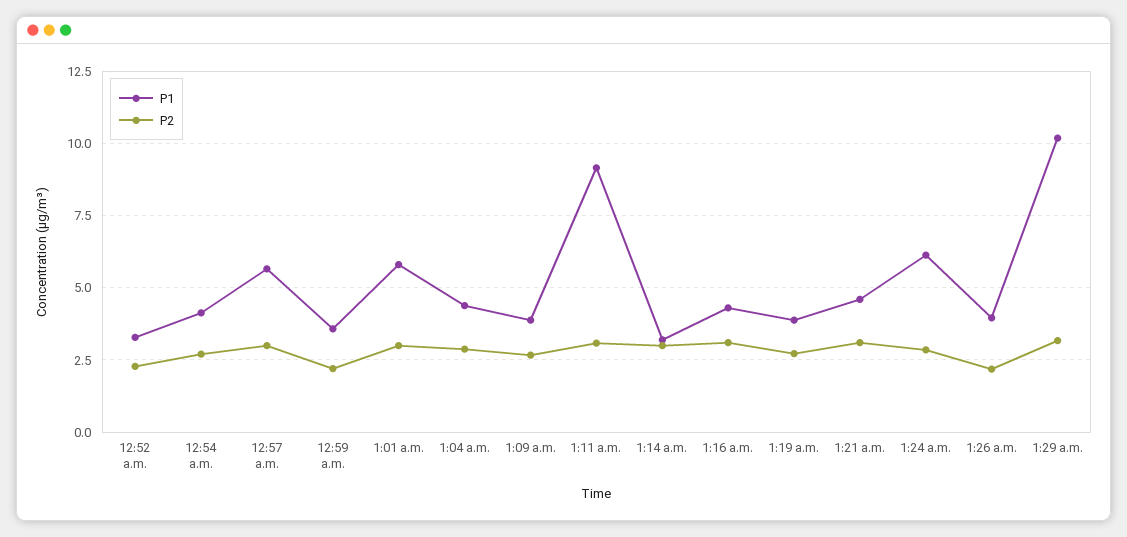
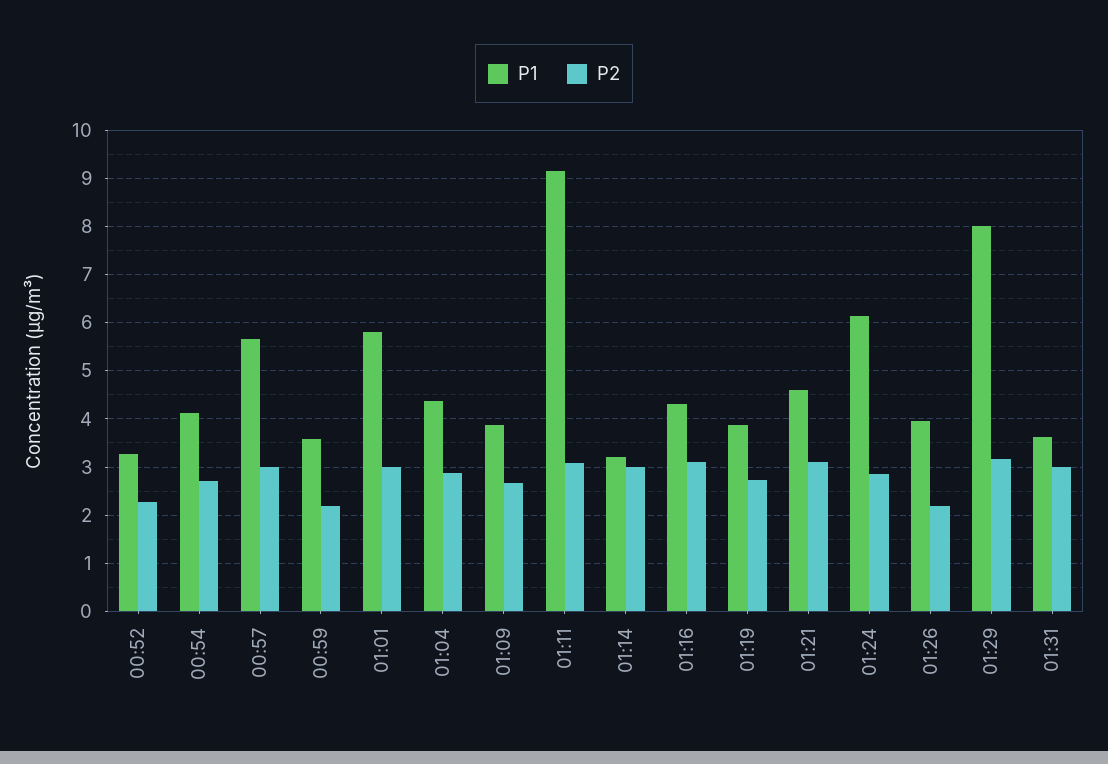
P1, 1:29 a.m.: 10.25 -> 8
P1, 01:31: none -> 3.6
P2, 01:31: none -> 3

